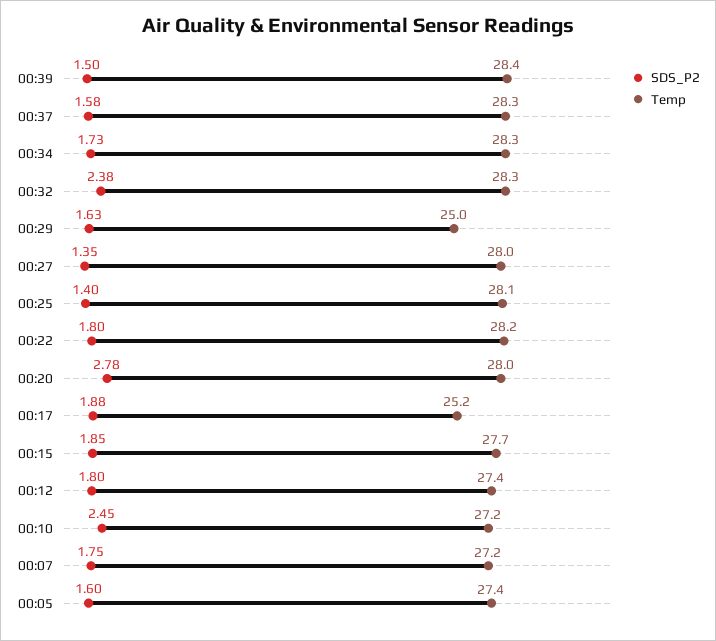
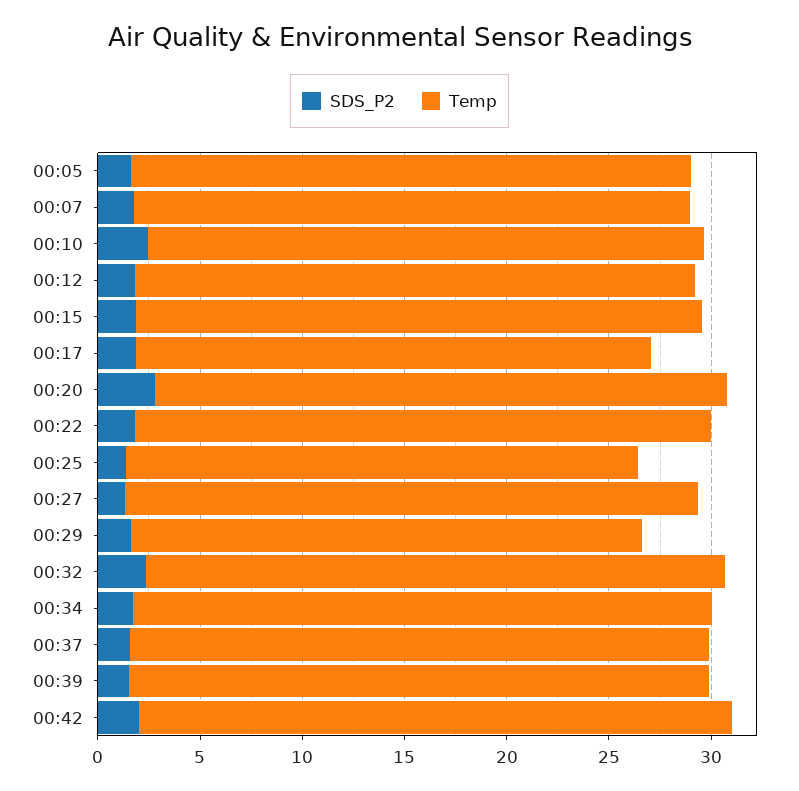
Temp, 00:25: 28.1 -> 25
SDS_P2, 00:42: none -> 2
Temp, 00:42: none -> 29

